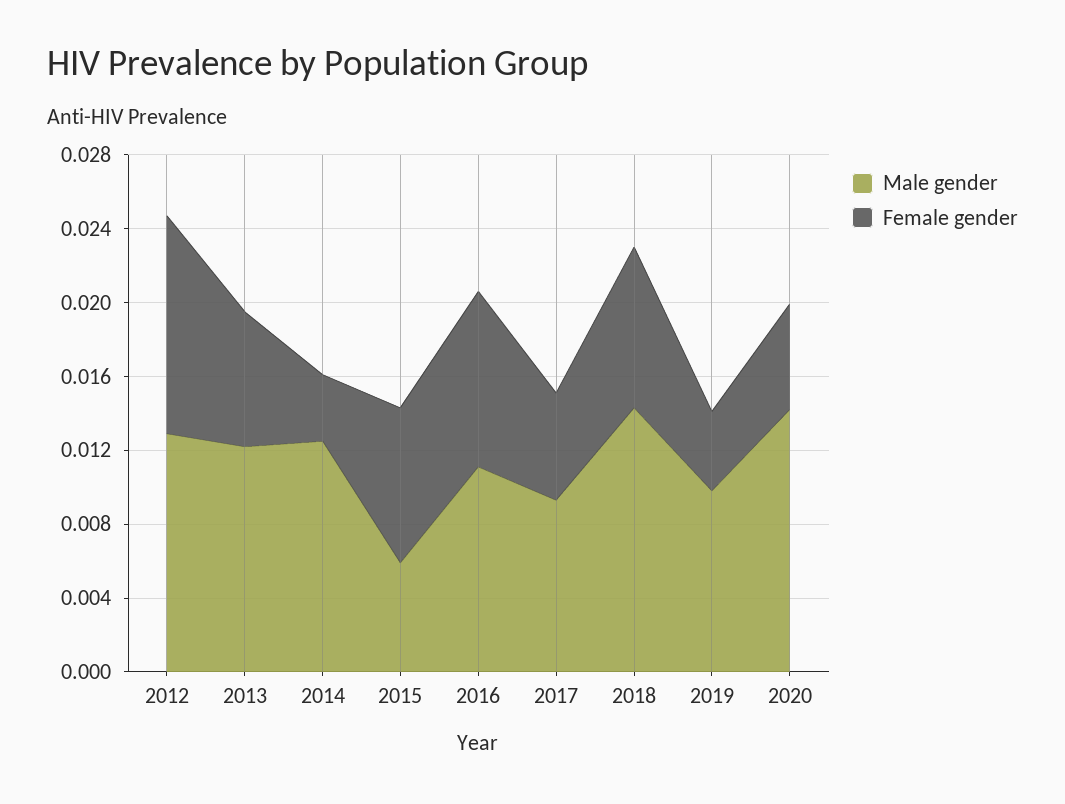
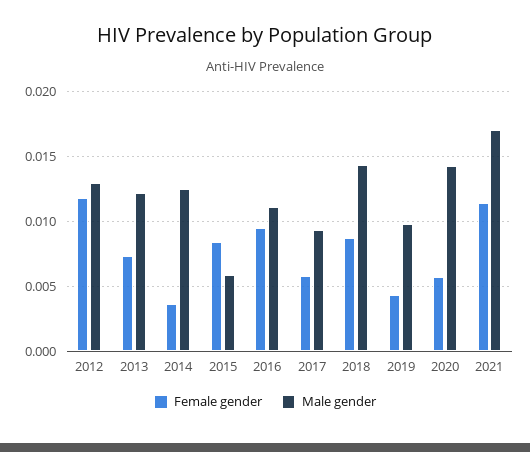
Female gender, 2021: none -> 0.0115
Male gender, 2021: none -> 0.017

